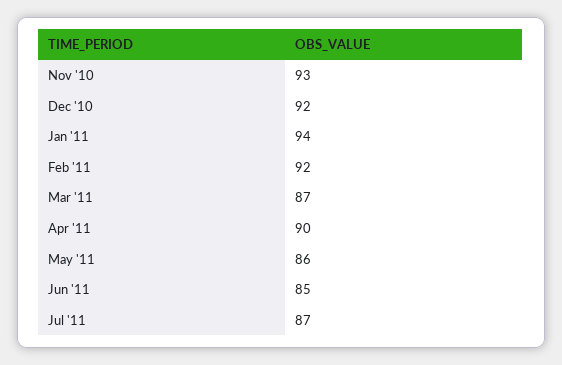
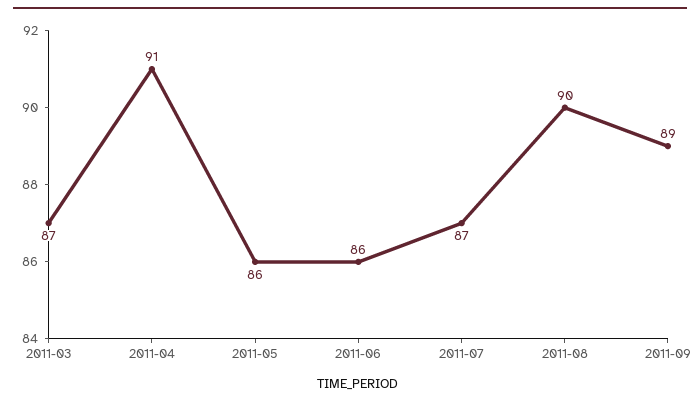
Nov '10: 93 -> none
Dec '10: 92 -> none
Jan '11: 94 -> none
Feb '11: 92 -> none
Apr '11: 90 -> 91
Jun '11: 85 -> 86
2011-08: none -> 90
2011-09: none -> 89

